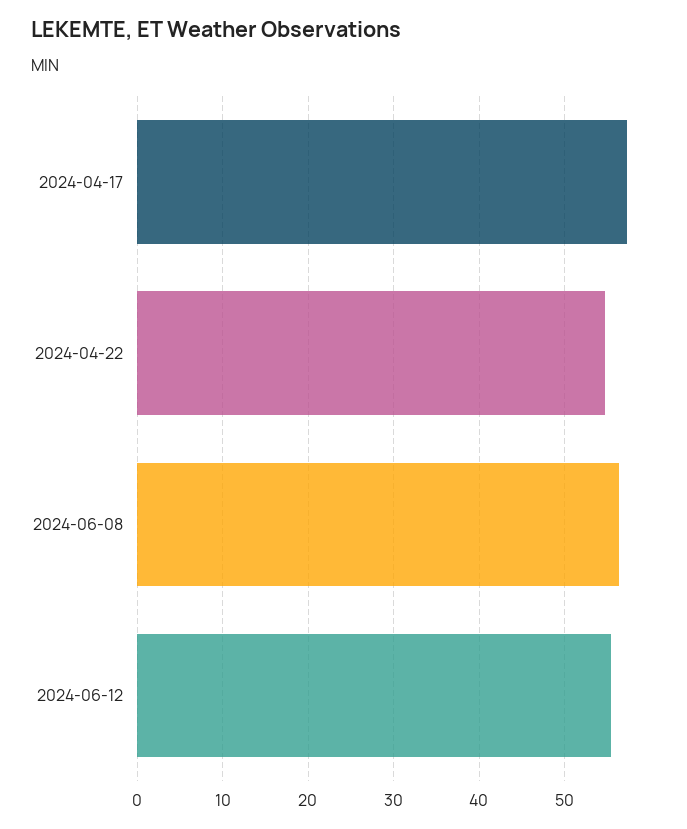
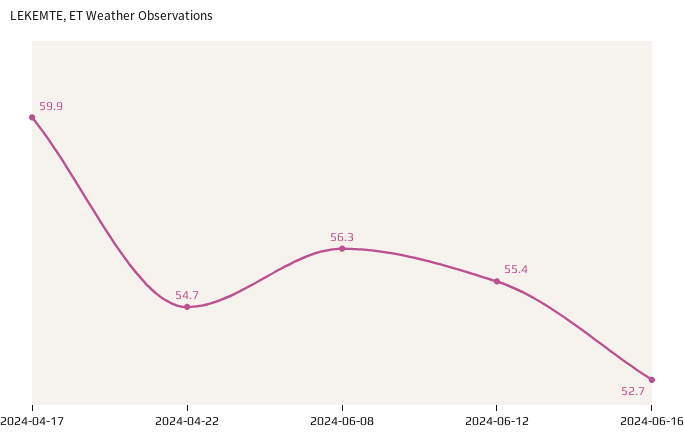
2024-04-17: 57 -> 59.9
2024-06-16: none -> 52.7

